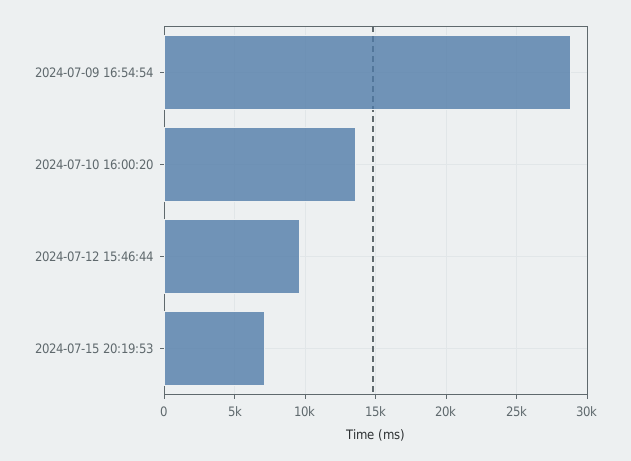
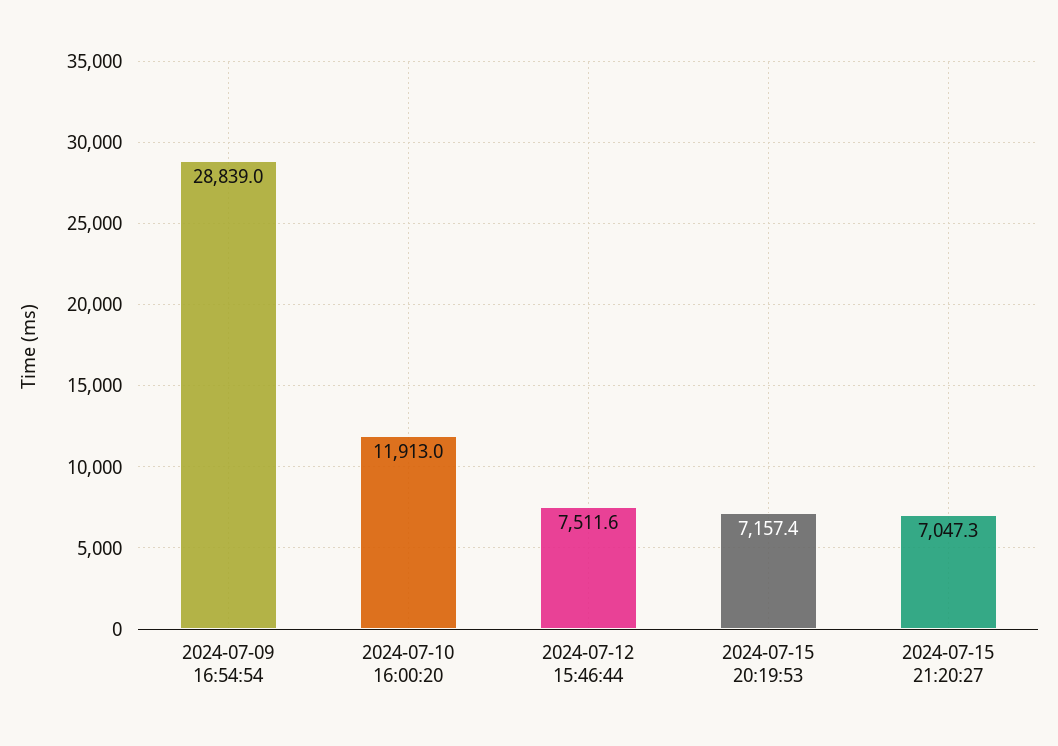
2024-07-10 16:00:20: 13500 -> 11913
2024-07-12 15:46:44: 9500 -> 7511.6
2024-07-15 21:20:27: none -> 7047.3

